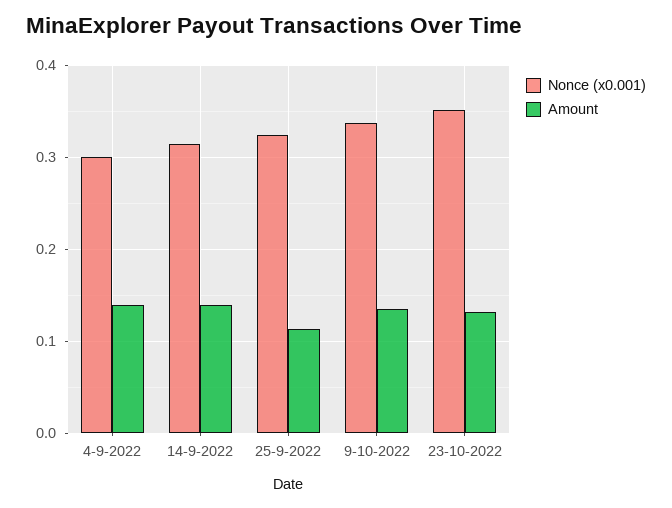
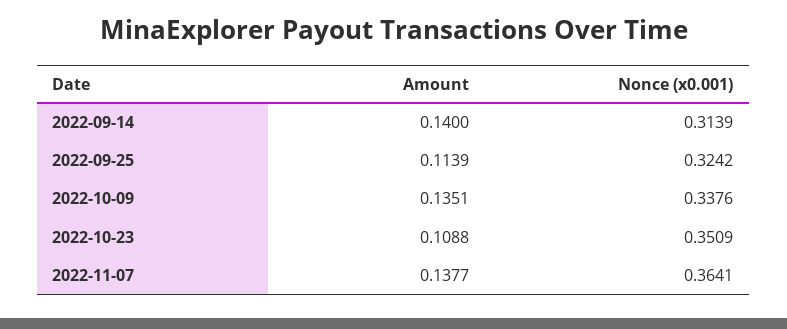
Nonce (x0.001), 4-9-2022: 0.3 -> none
Amount, 4-9-2022: 0.14 -> none
Amount, 23-10-2022: 0.13 -> 0.1088
Amount, 2022-11-07: none -> 0.1377
Nonce (x0.001), 2022-11-07: none -> 0.3641

